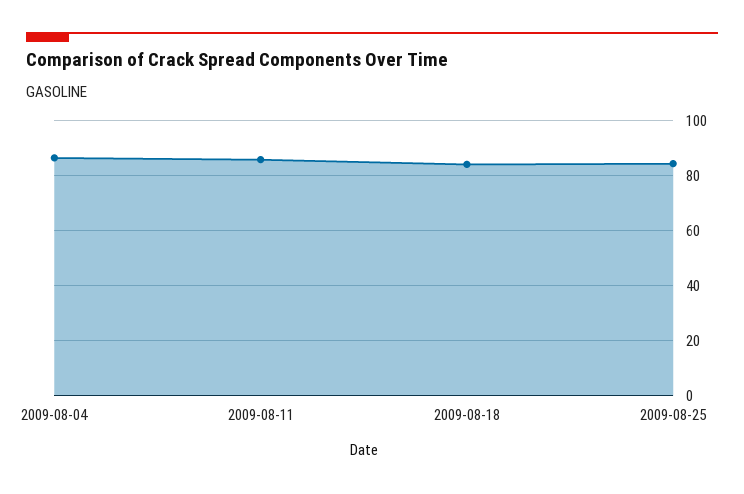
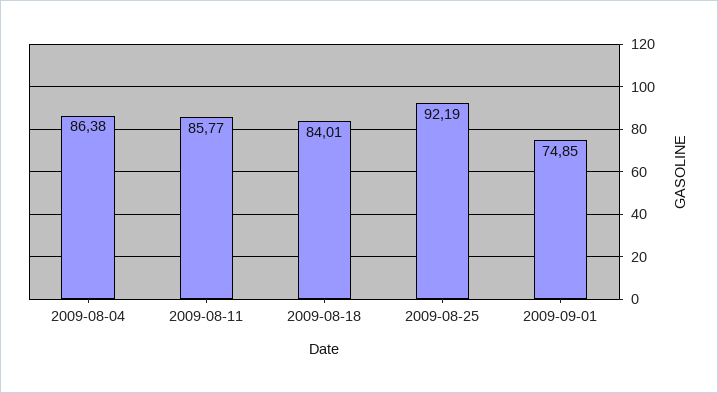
2009-08-25: 85 -> 92.19
2009-09-01: none -> 74.85

